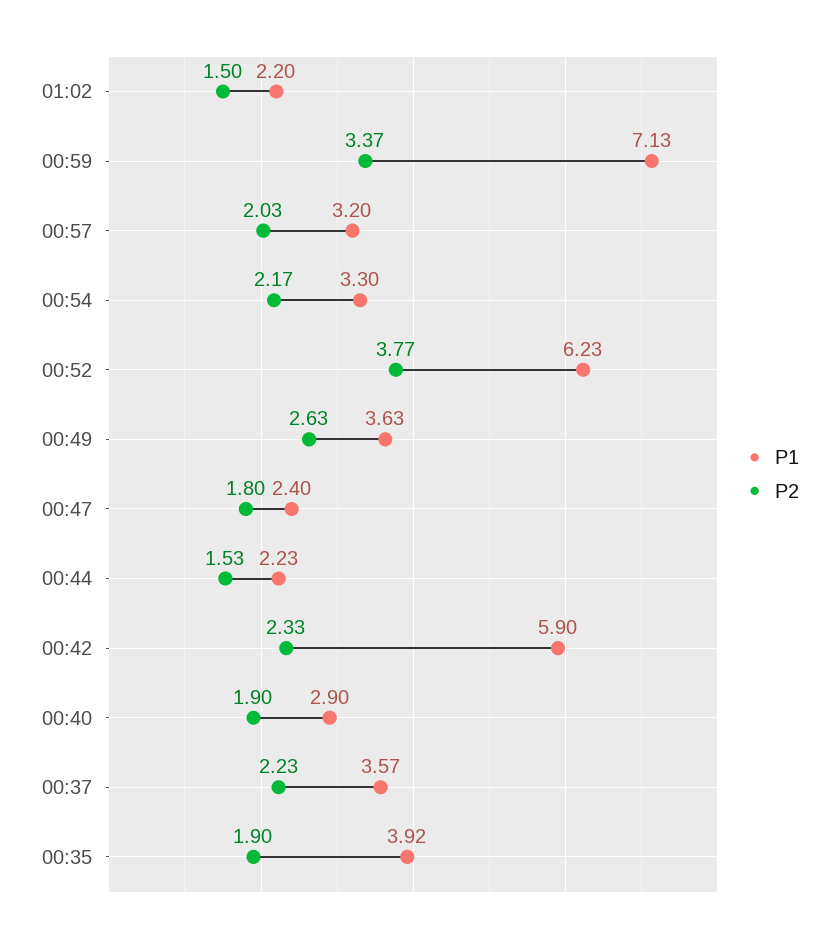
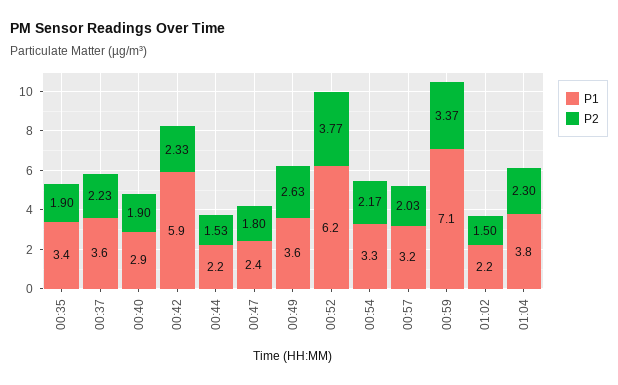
P1, 00:35: 3.92 -> 3.4
P1, 01:04: none -> 3.8
P2, 01:04: none -> 2.3

